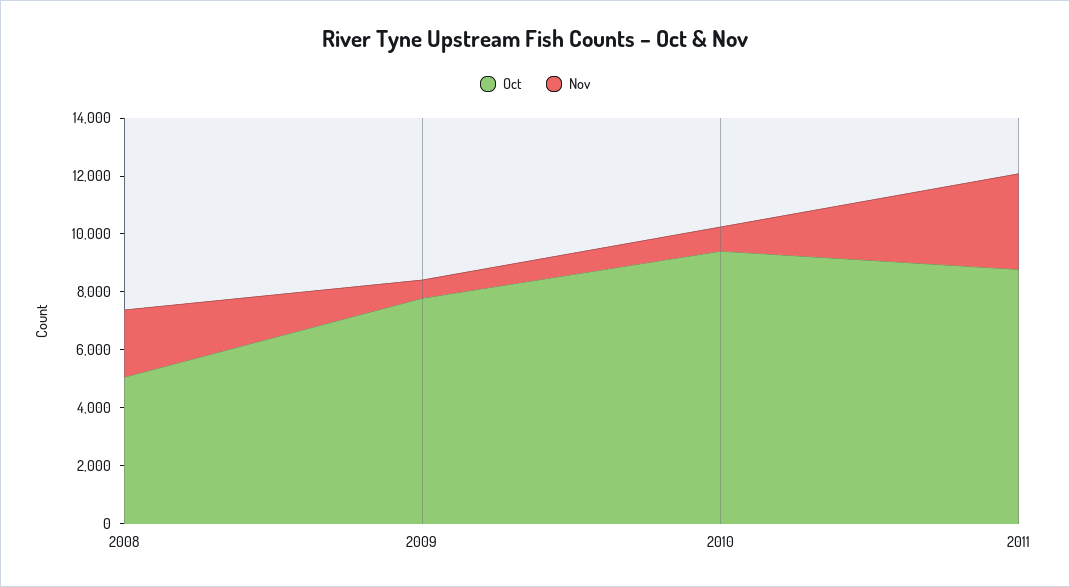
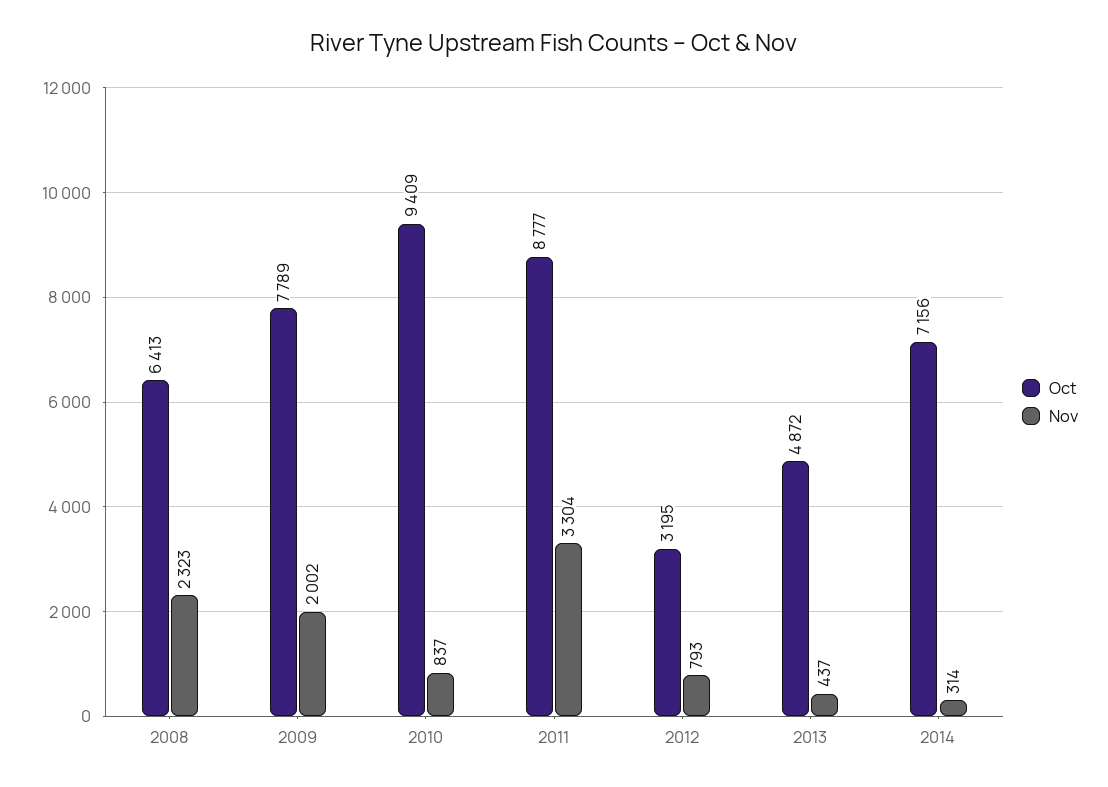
Oct, 2008: 5000 -> 6413
Nov, 2009: 500 -> 2002
Oct, 2012: none -> 3195
Nov, 2012: none -> 793
Oct, 2013: none -> 4872
Nov, 2013: none -> 437
Oct, 2014: none -> 7156
Nov, 2014: none -> 314

